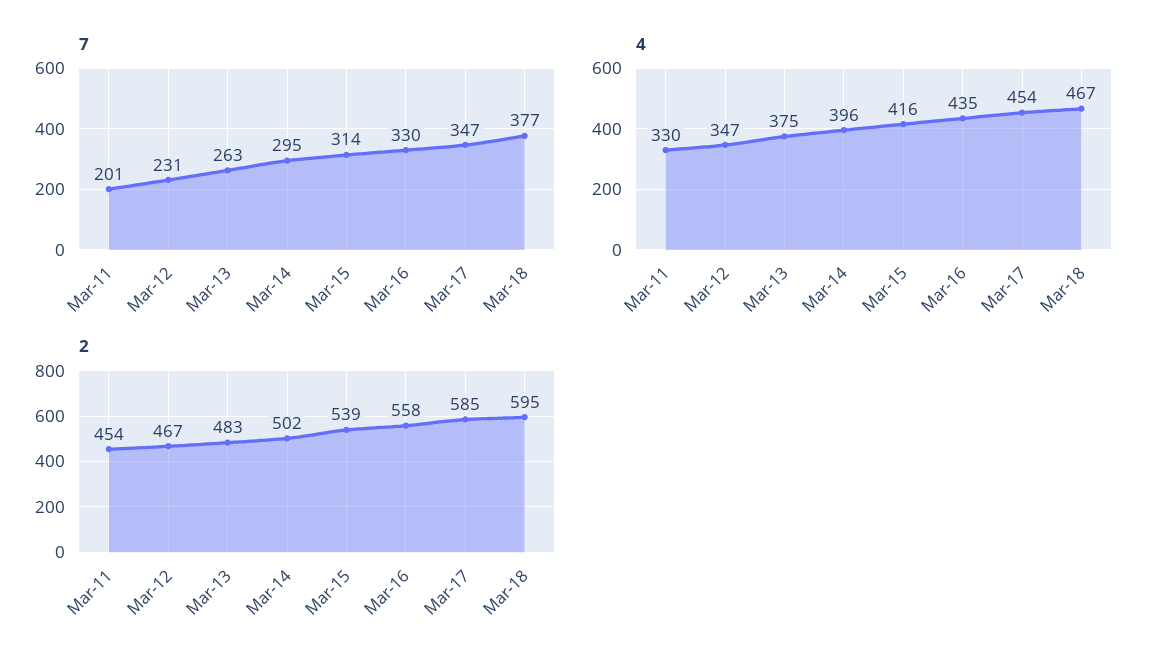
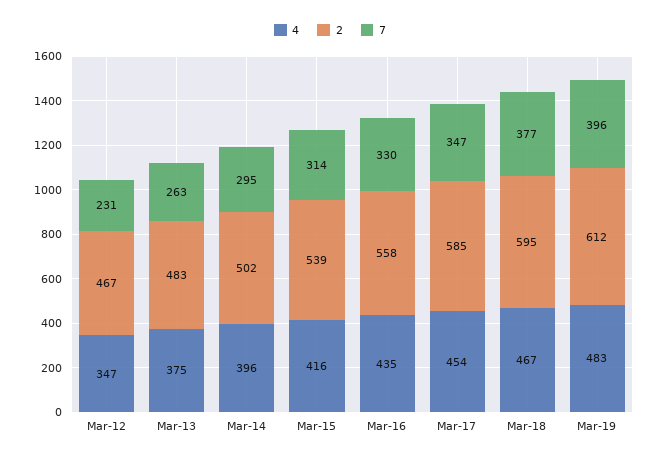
7, Mar-11: 201 -> none
4, Mar-11: 330 -> none
2, Mar-11: 454 -> none
4, Mar-19: none -> 483
2, Mar-19: none -> 612
7, Mar-19: none -> 396

